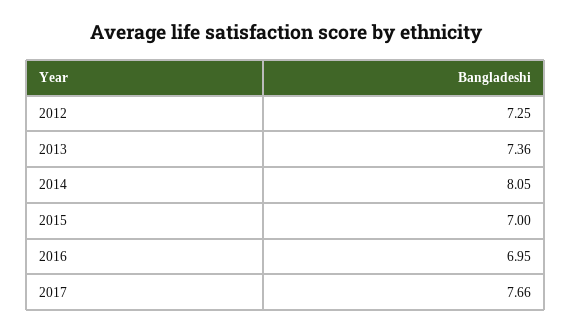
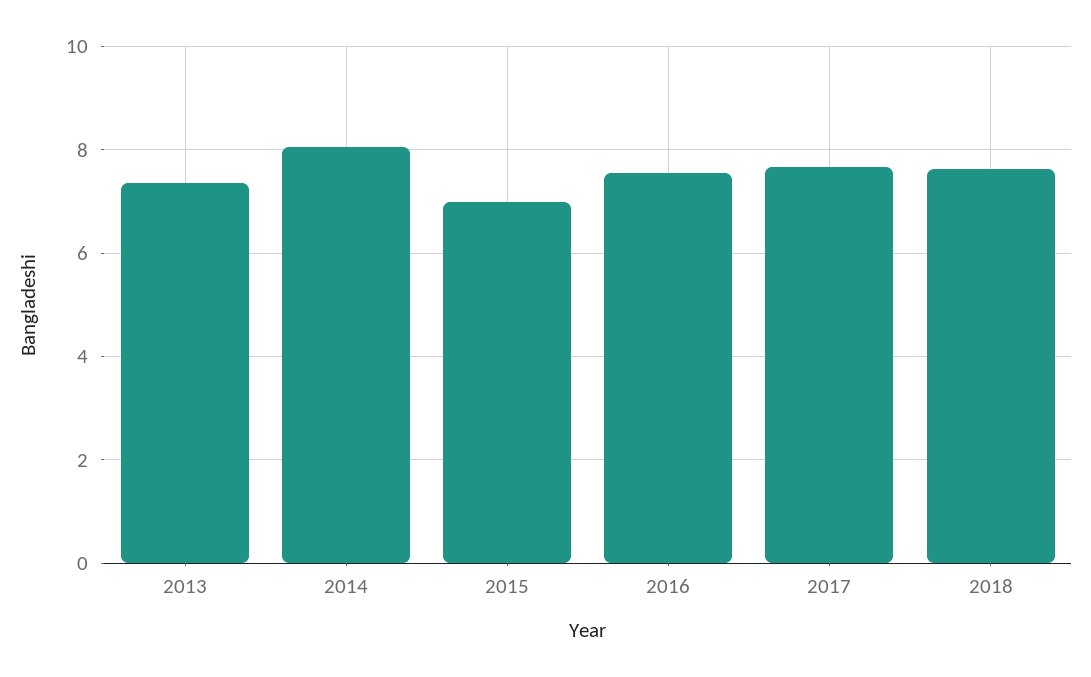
2012: 7.25 -> none
2016: 6.95 -> 7.6
2018: none -> 7.6

